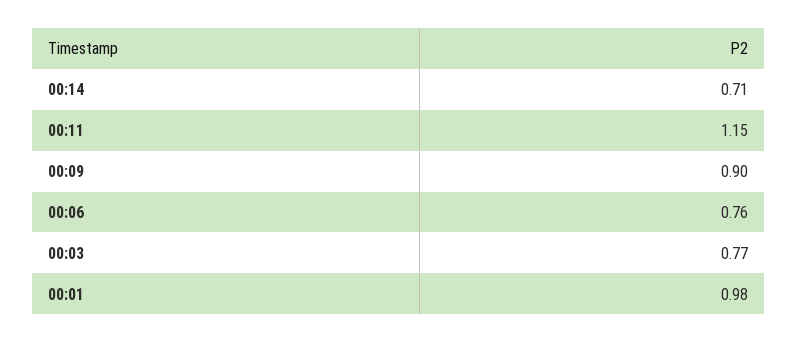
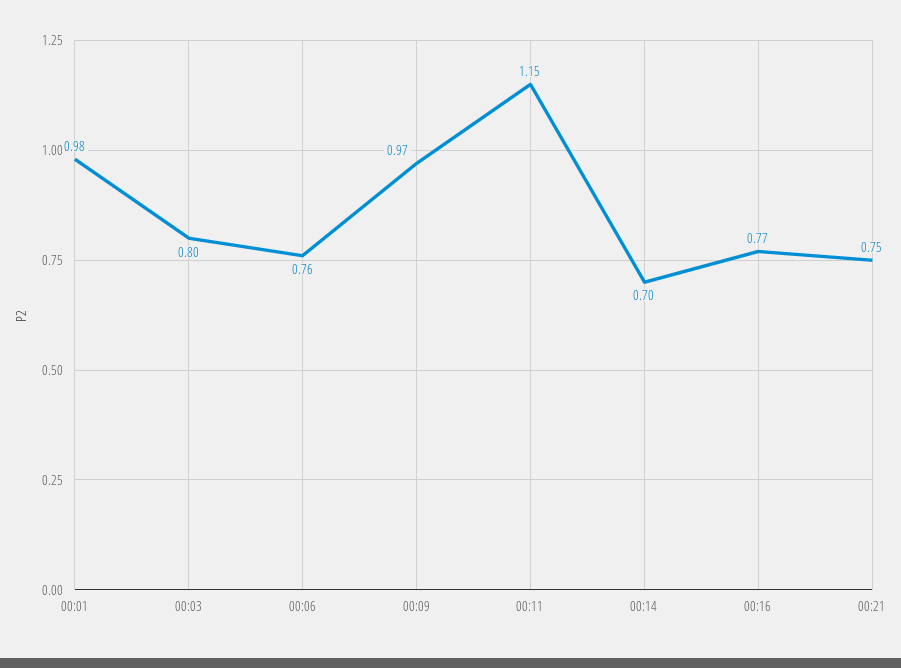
00:14: 0.71 -> 0.7
00:09: 0.9 -> 0.97
00:03: 0.77 -> 0.8
00:16: none -> 0.77
00:21: none -> 0.75

